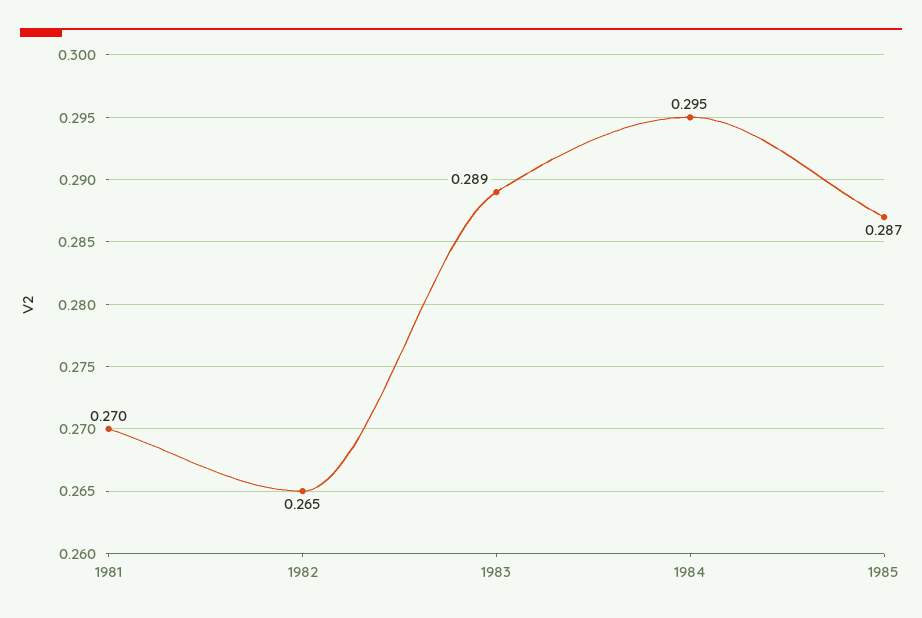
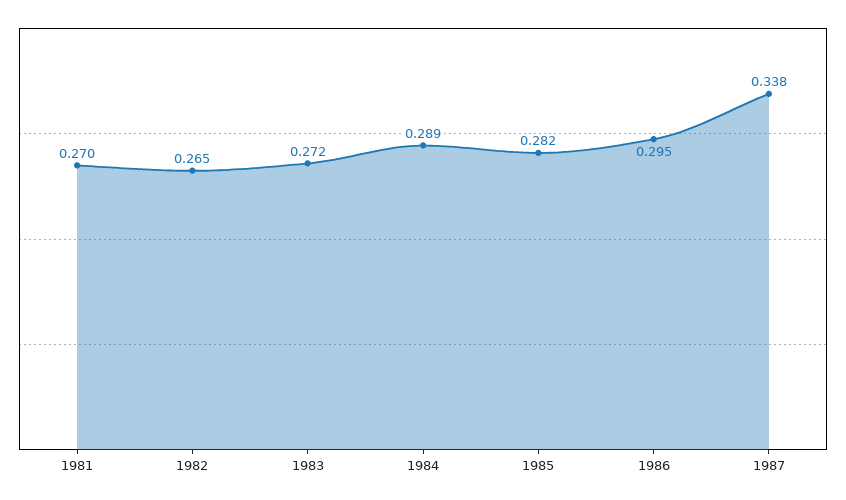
1983: 0.289 -> 0.272
1984: 0.295 -> 0.289
1985: 0.287 -> 0.282
1986: none -> 0.295
1987: none -> 0.338

